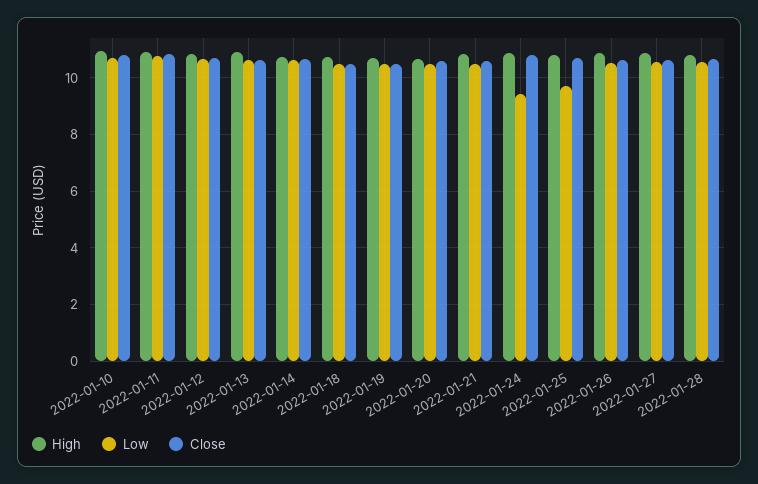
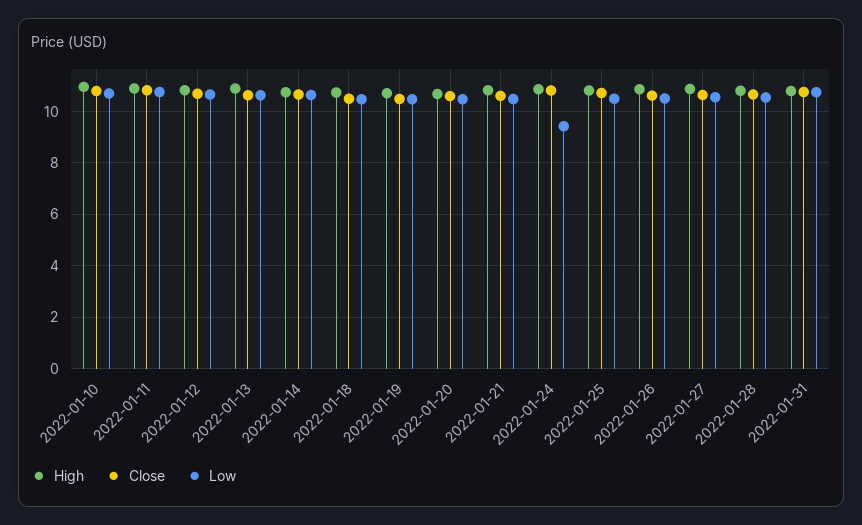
Low, 2022-01-25: 9.75 -> 10.5
High, 2022-01-31: none -> 10.75
Close, 2022-01-31: none -> 10.75
Low, 2022-01-31: none -> 10.75

